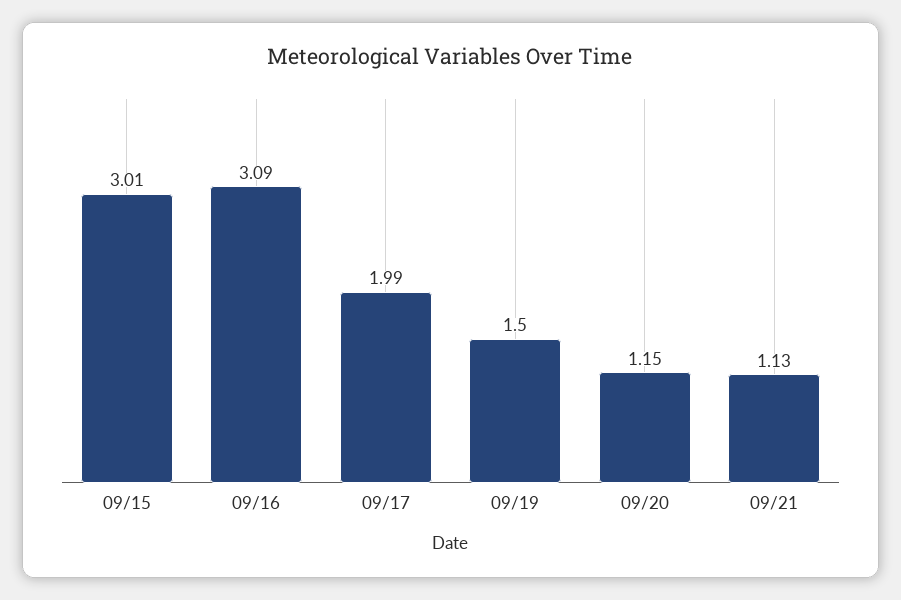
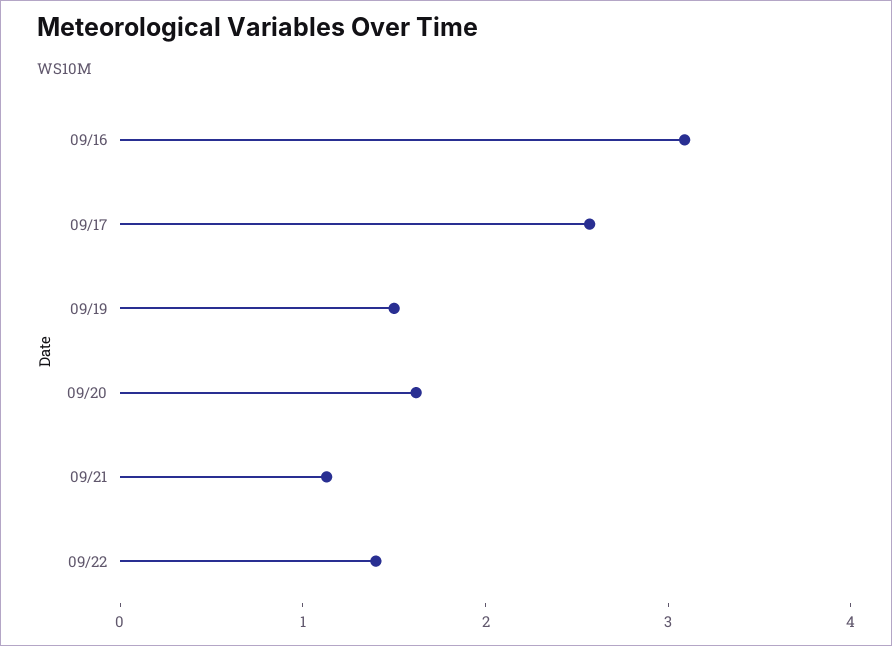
09/15: 3.01 -> none
09/17: 1.99 -> 2.6
09/20: 1.15 -> 1.6
09/22: none -> 1.4

